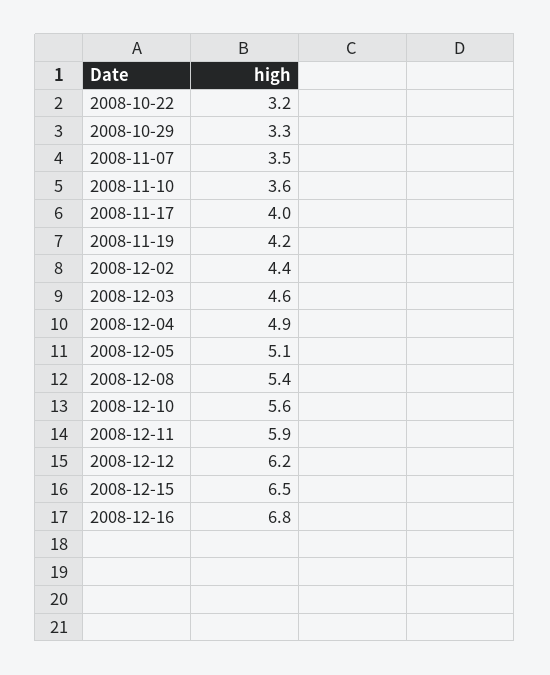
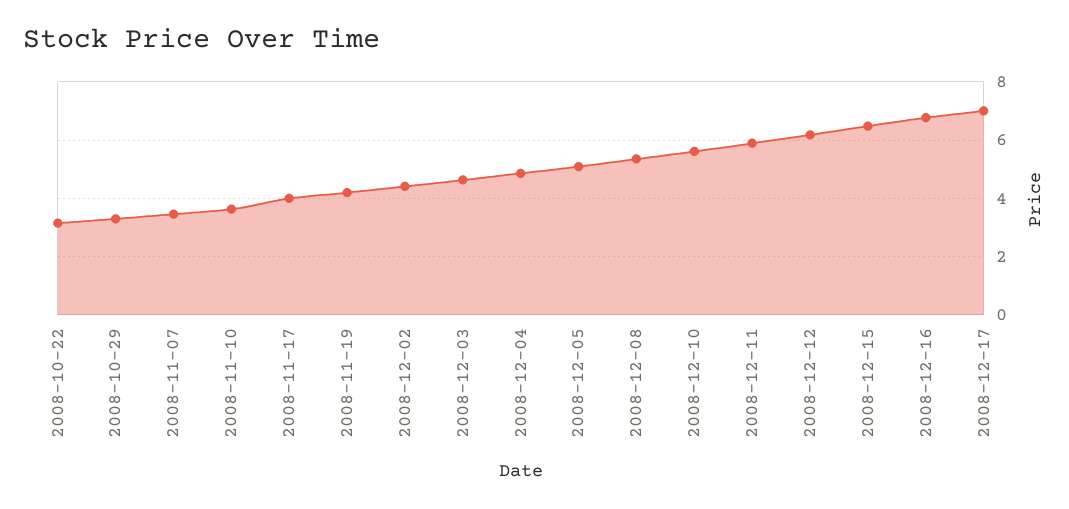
2008-12-17: none -> 7

